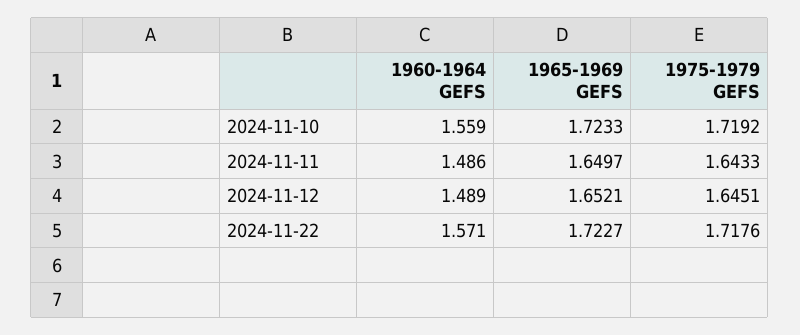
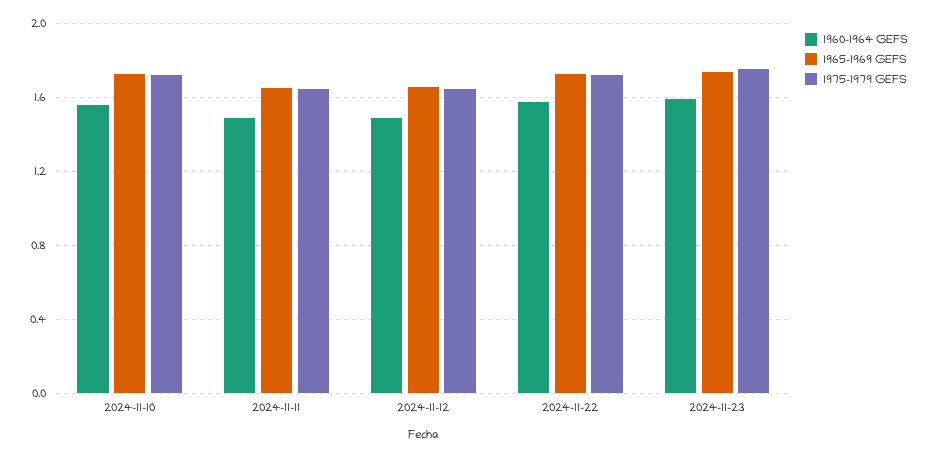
1960-1964 GEFS, 2024-11-23: none -> 1.6
1965-1969 GEFS, 2024-11-23: none -> 1.75
1975-1979 GEFS, 2024-11-23: none -> 1.75

